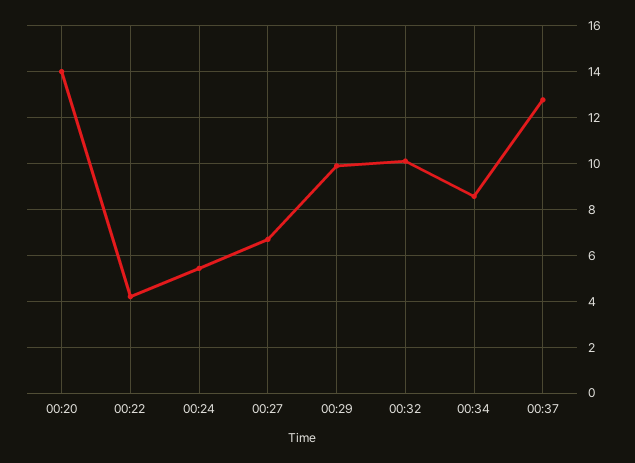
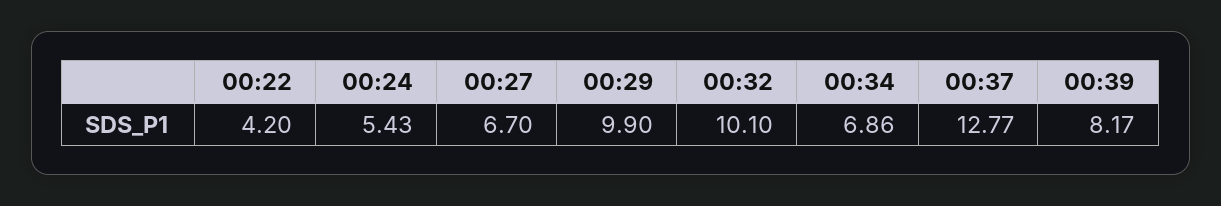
00:20: 14 -> none
00:34: 8.5 -> 6.86
00:39: none -> 8.17

